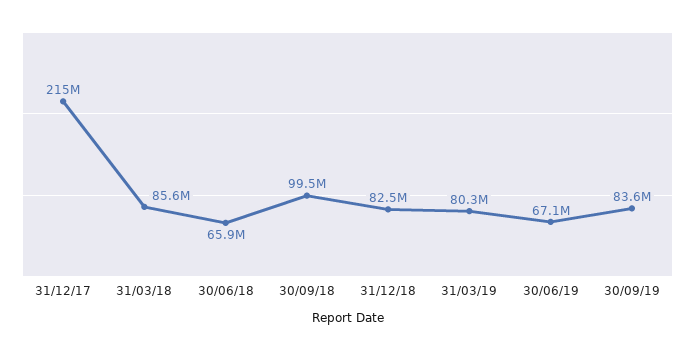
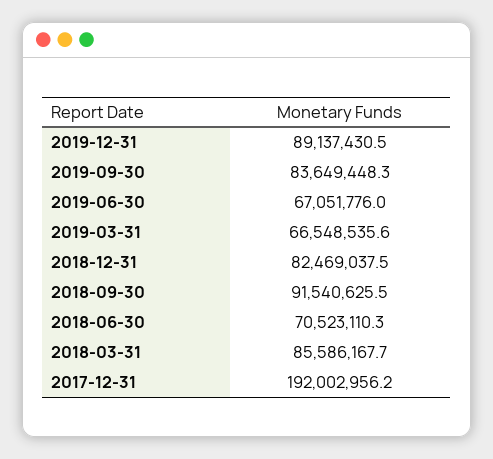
31/12/17: 215000000 -> 192002956.2
30/06/18: 65900000 -> 70523110.3
30/09/18: 99500000 -> 91540625.5
31/03/19: 80300000 -> 66548535.6
2019-12-31: none -> 89137430.5

